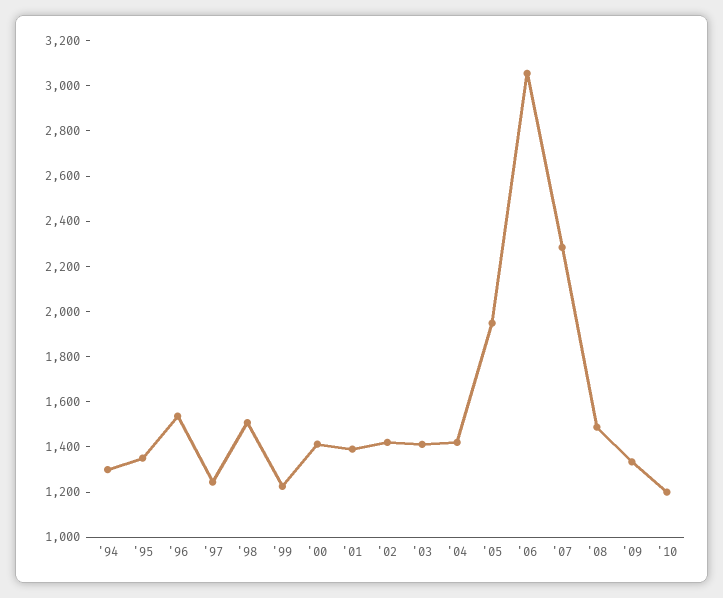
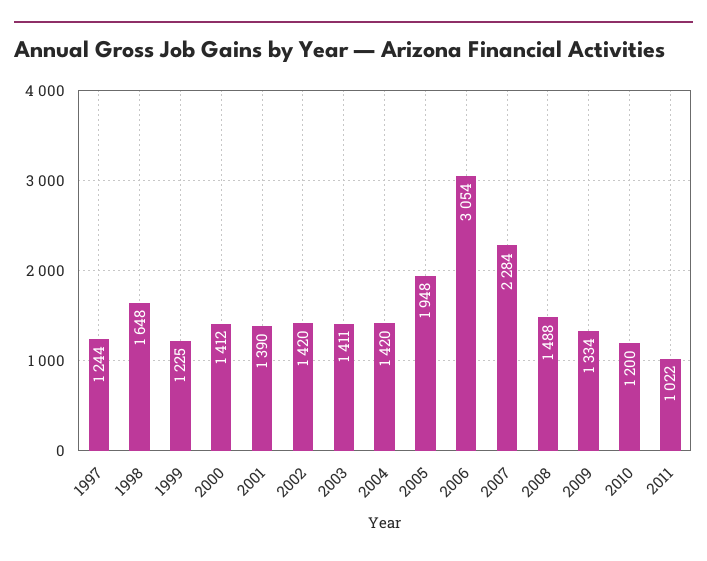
'94: 1300 -> none
'95: 1350 -> none
'96: 1550 -> none
'98: 1500 -> 1648
2011: none -> 1022

